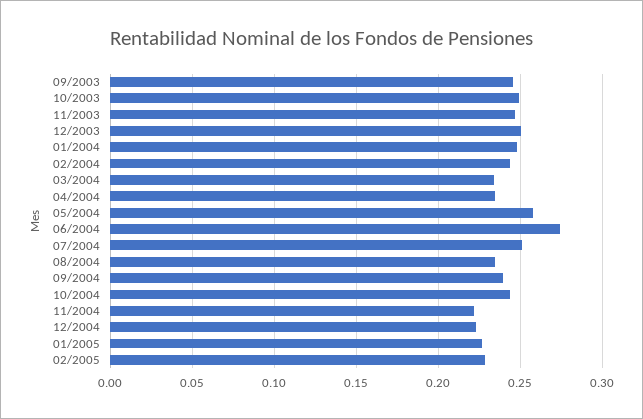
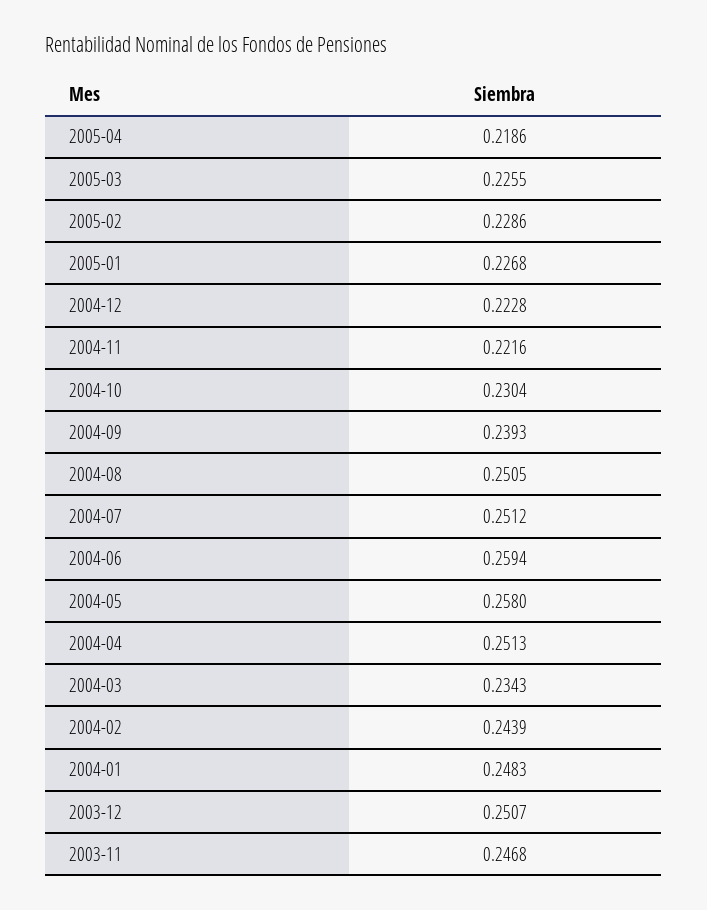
09/2003: 0.245 -> none
10/2003: 0.25 -> none
04/2004: 0.235 -> 0.2513
06/2004: 0.275 -> 0.2594
08/2004: 0.235 -> 0.2505
10/2004: 0.245 -> 0.2304
2005-04: none -> 0.2186
2005-03: none -> 0.2255

